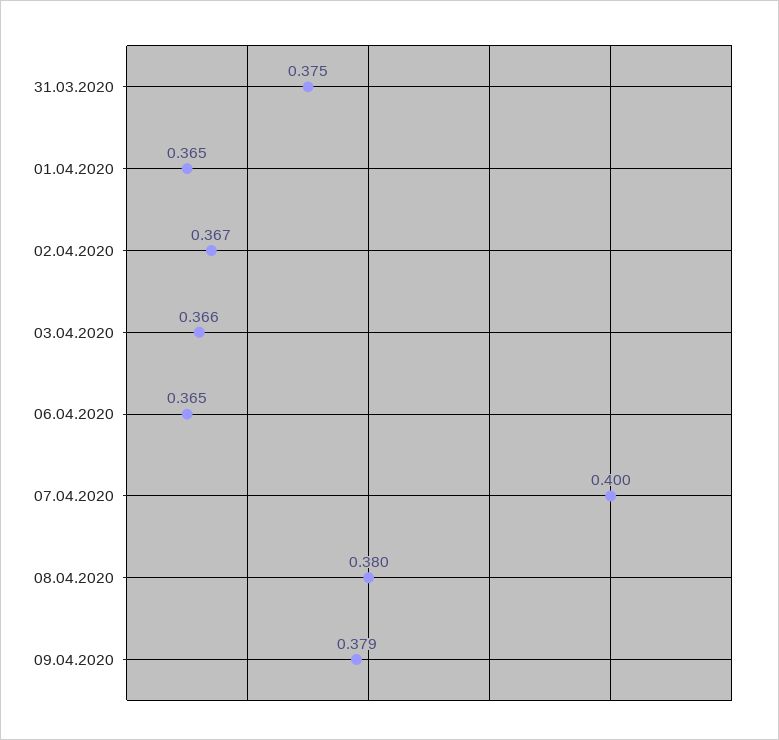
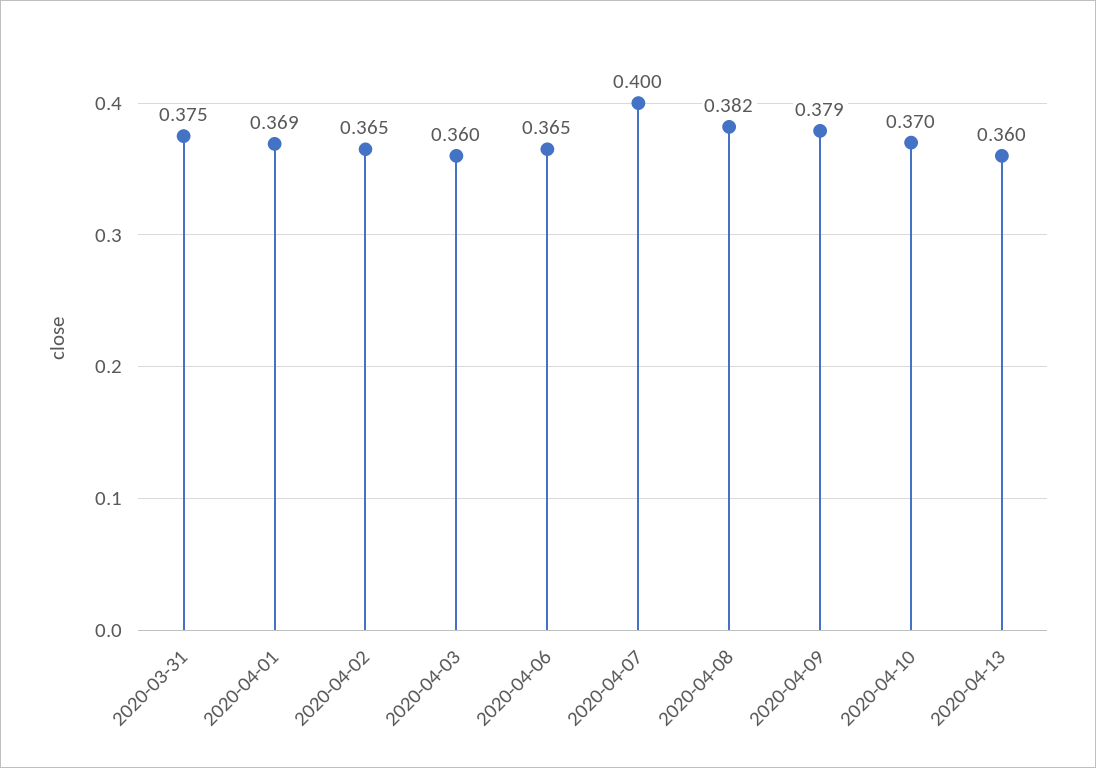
01.04.2020: 0.365 -> 0.369
02.04.2020: 0.367 -> 0.365
03.04.2020: 0.366 -> 0.36
08.04.2020: 0.38 -> 0.382
2020-04-10: none -> 0.37
2020-04-13: none -> 0.36

